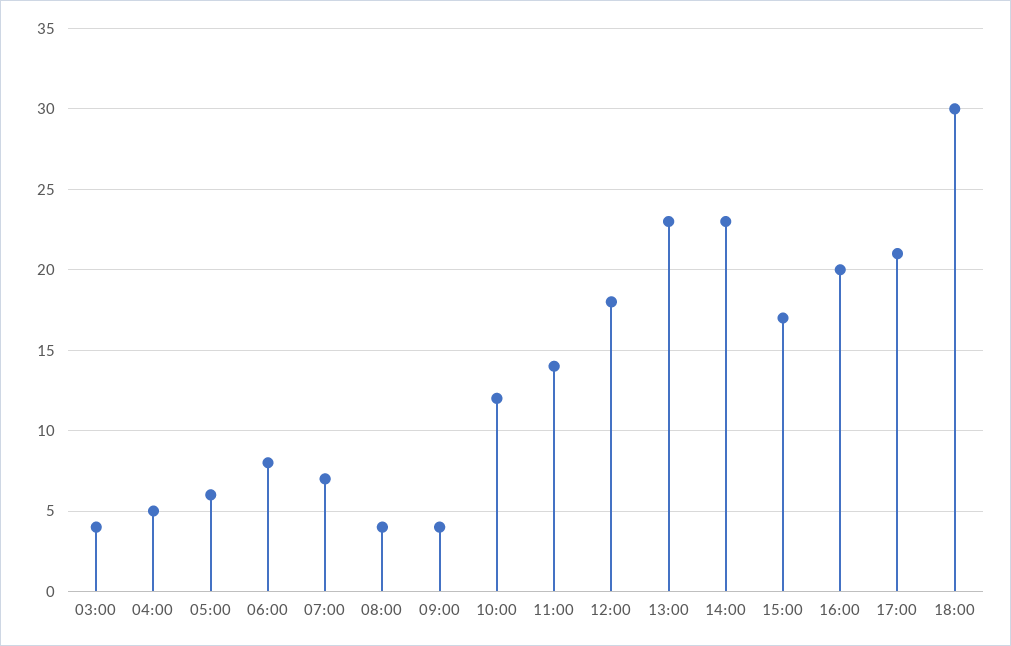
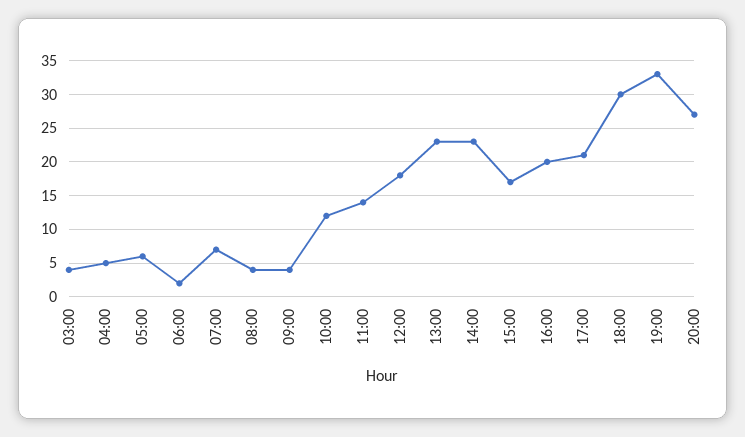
06:00: 8 -> 2
19:00: none -> 33
20:00: none -> 27

